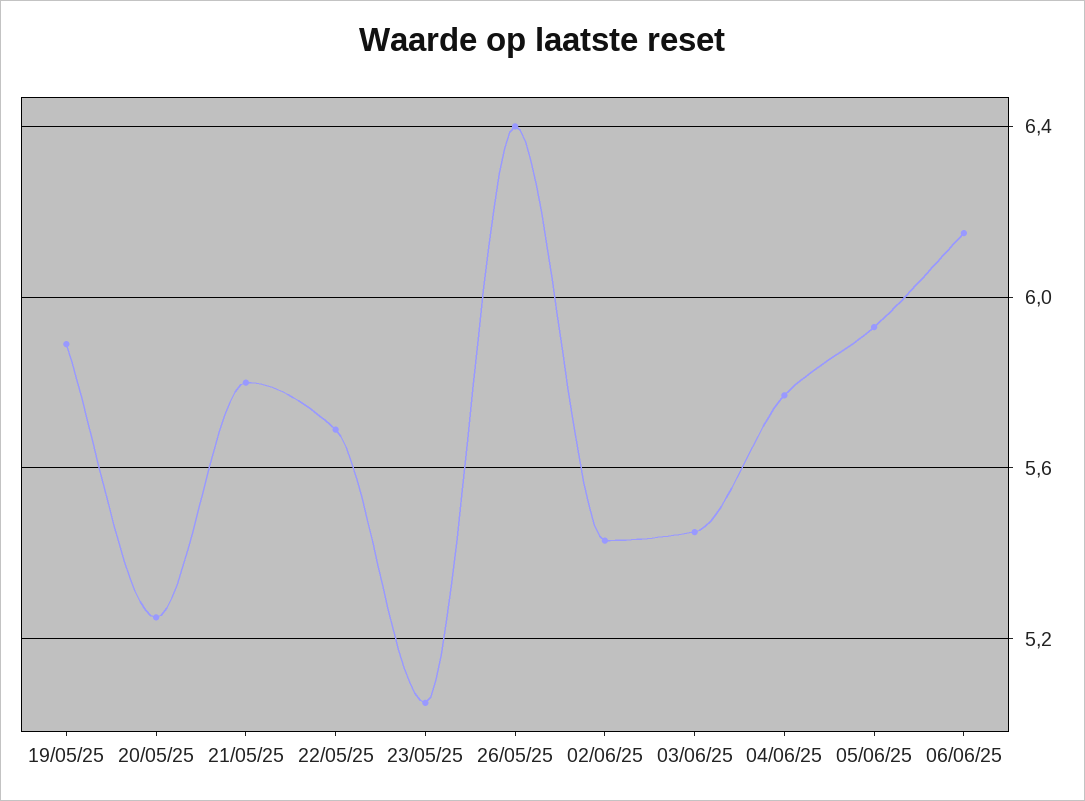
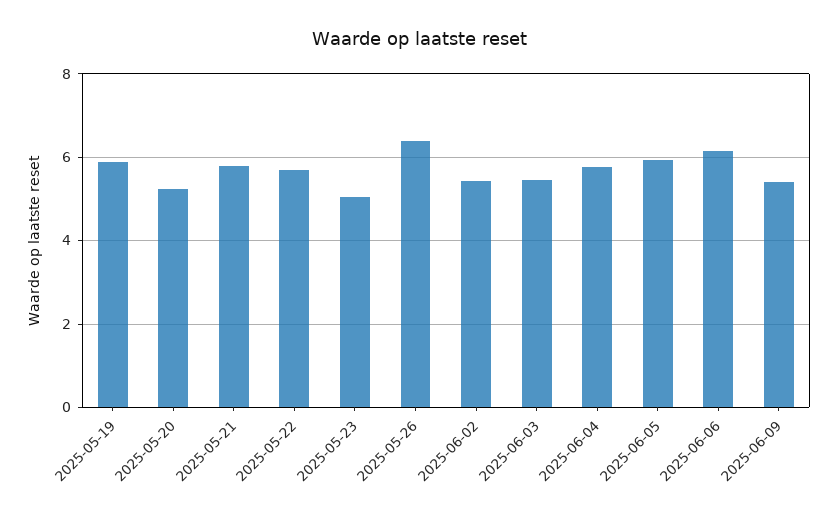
2025-06-09: none -> 5.4

